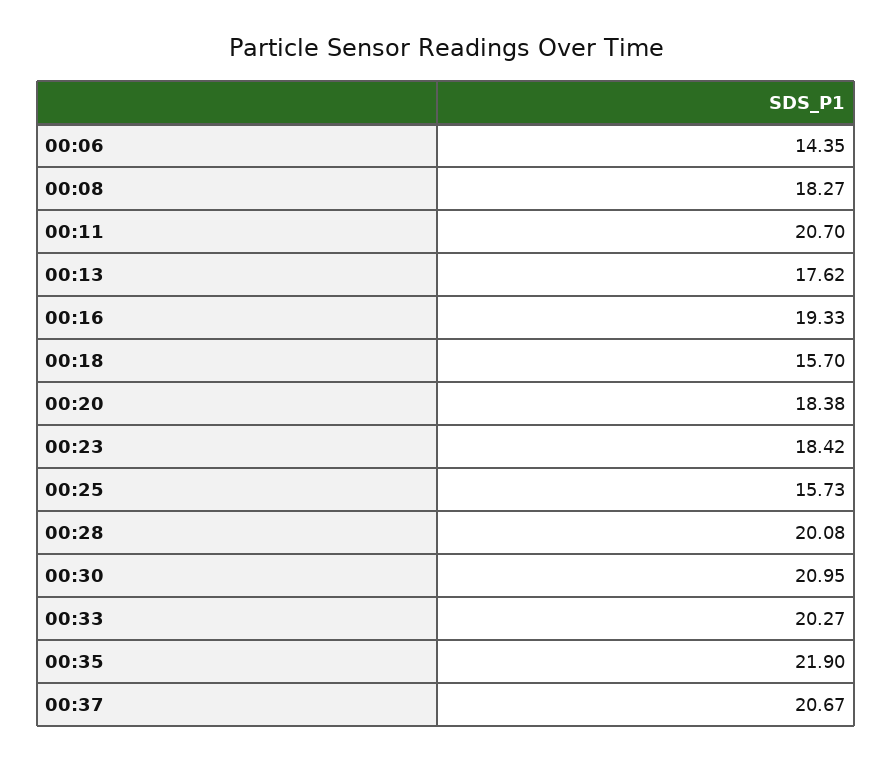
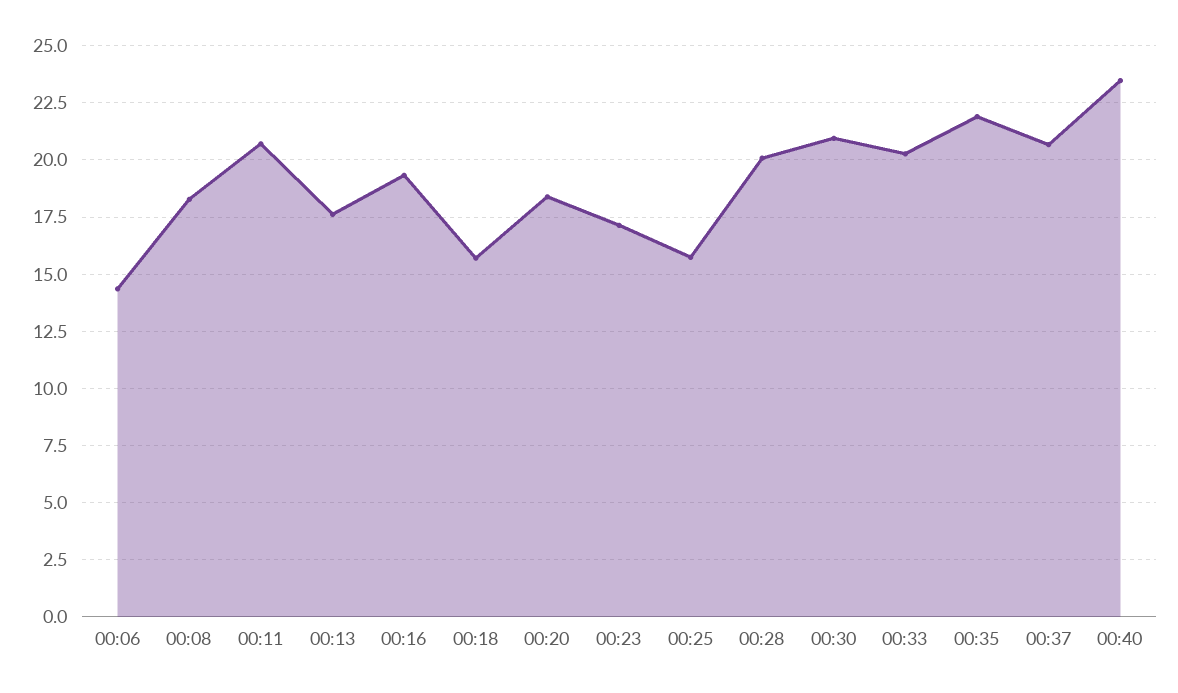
00:23: 18.42 -> 17
00:40: none -> 23.5

